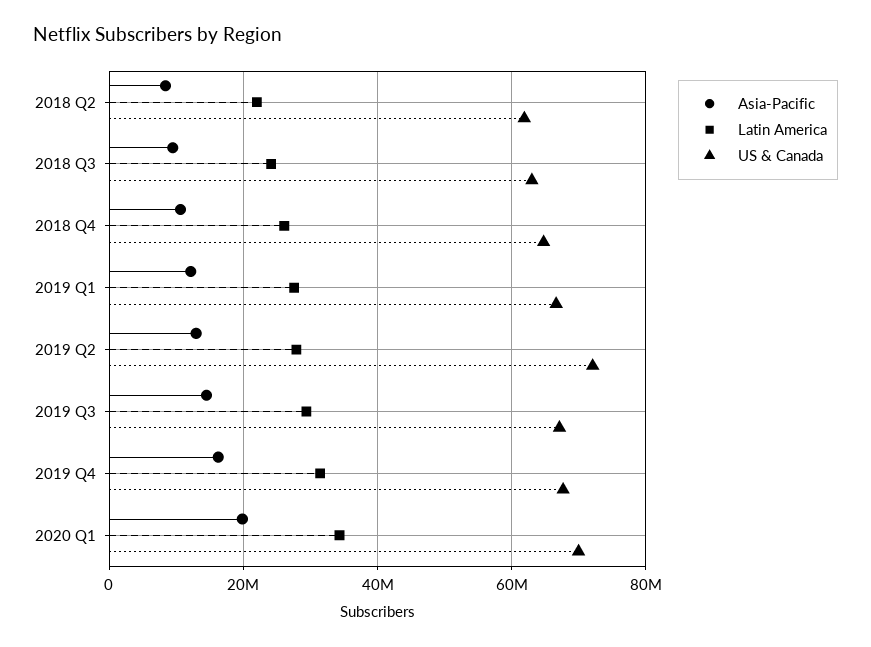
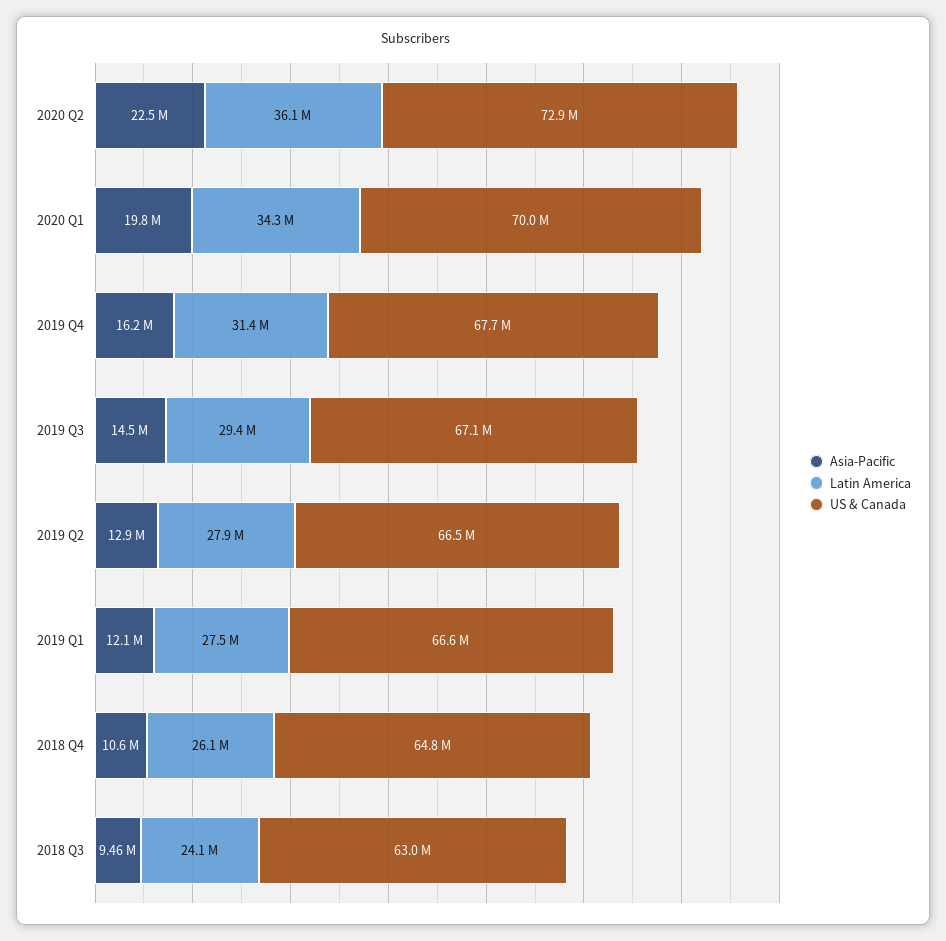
Asia-Pacific, 2018 Q2: 8000000 -> none
Latin America, 2018 Q2: 22000000 -> none
US & Canada, 2018 Q2: 62000000 -> none
US & Canada, 2019 Q2: 72000000 -> 66500000
Asia-Pacific, 2020 Q2: none -> 22500000
Latin America, 2020 Q2: none -> 36100000
US & Canada, 2020 Q2: none -> 72900000

